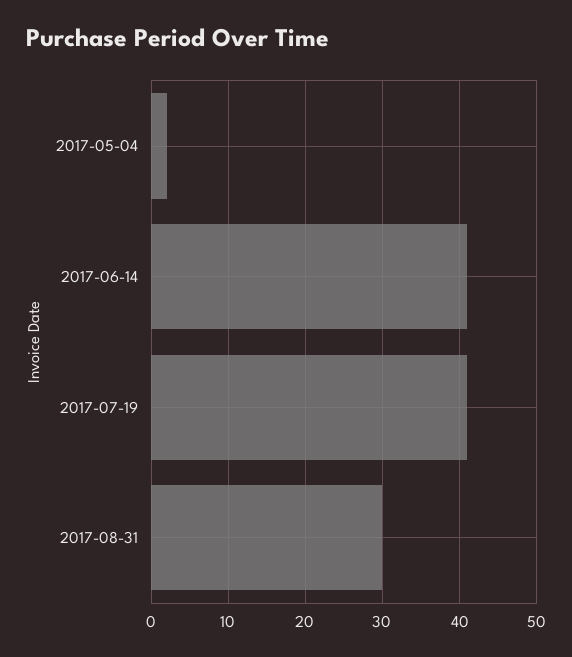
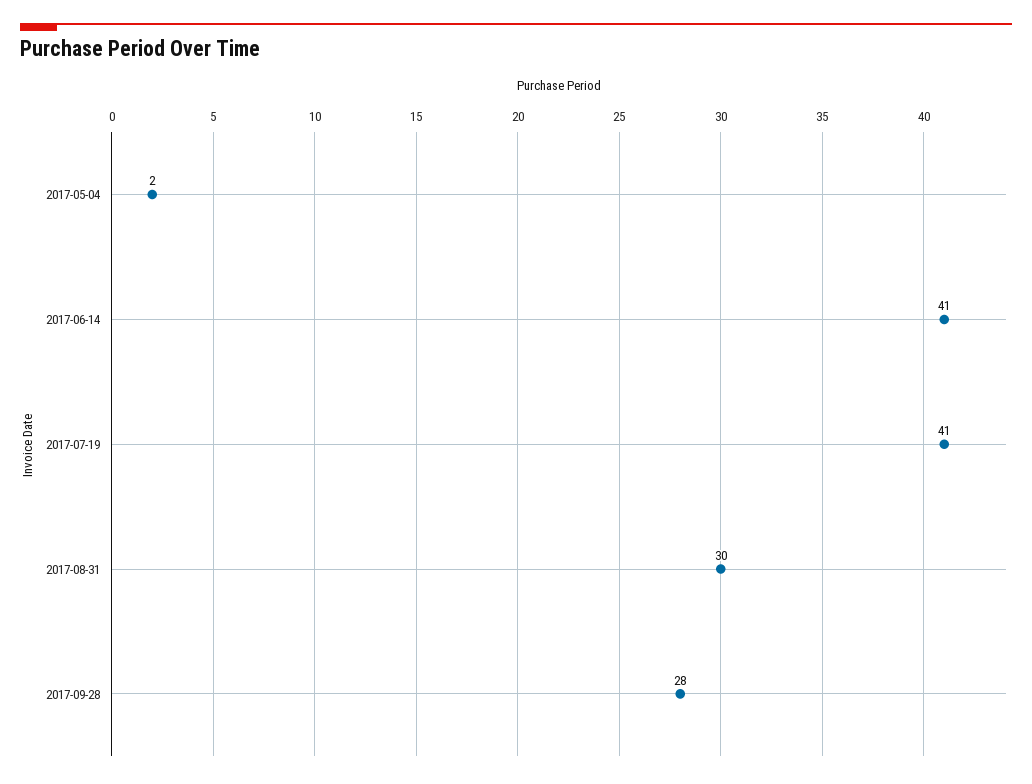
2017-09-28: none -> 28

